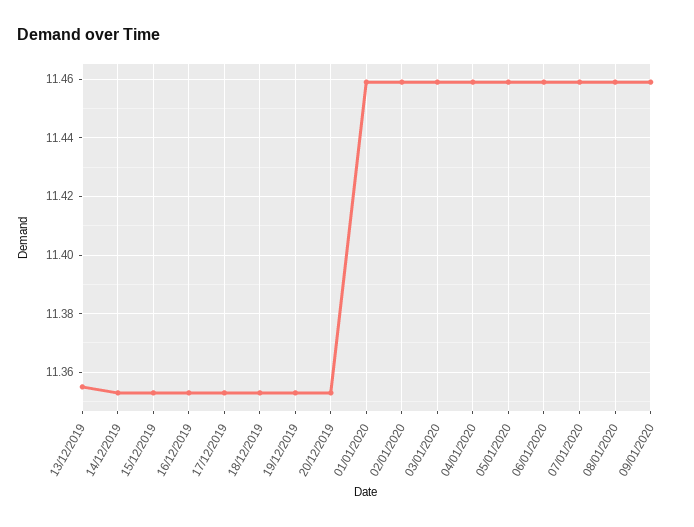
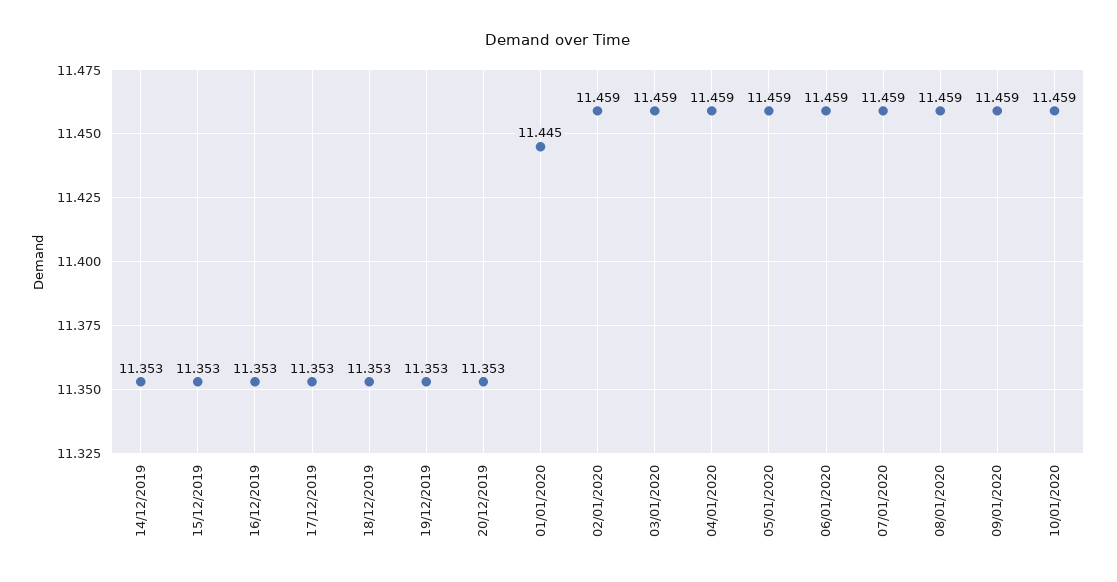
13/12/2019: 11.355 -> none
01/01/2020: 11.46 -> 11.445
10/01/2020: none -> 11.459

